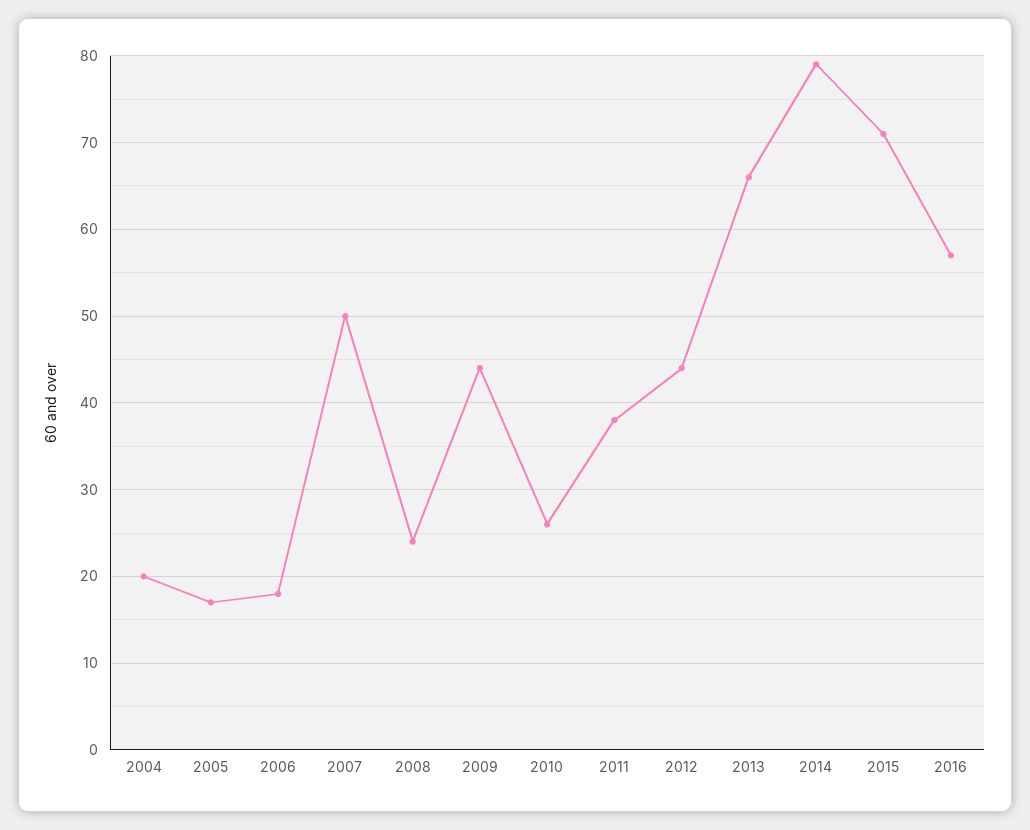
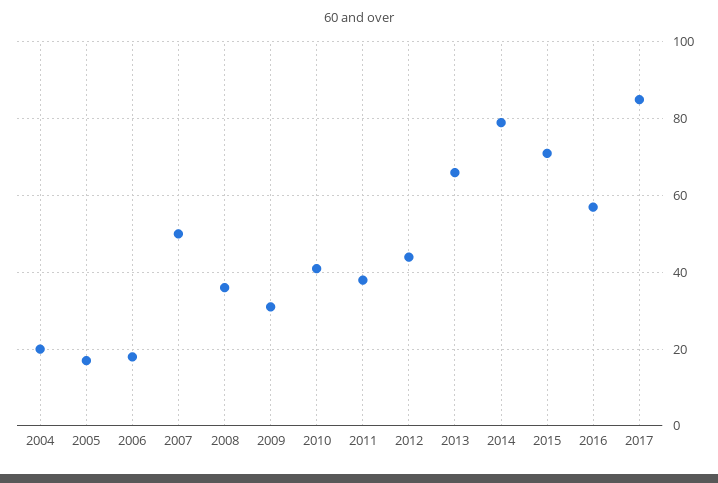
2008: 24 -> 35
2009: 44 -> 30
2010: 26 -> 40
2017: none -> 85

